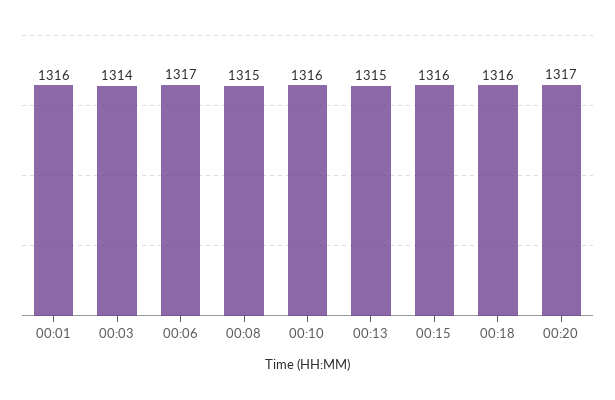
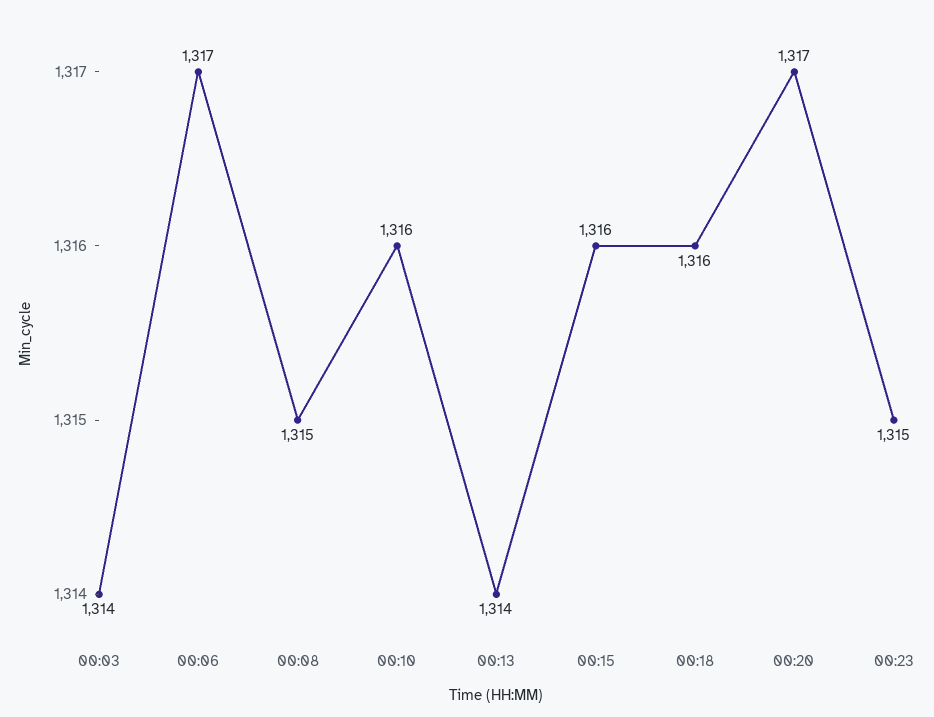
00:01: 1316 -> none
00:13: 1315 -> 1314
00:23: none -> 1315

